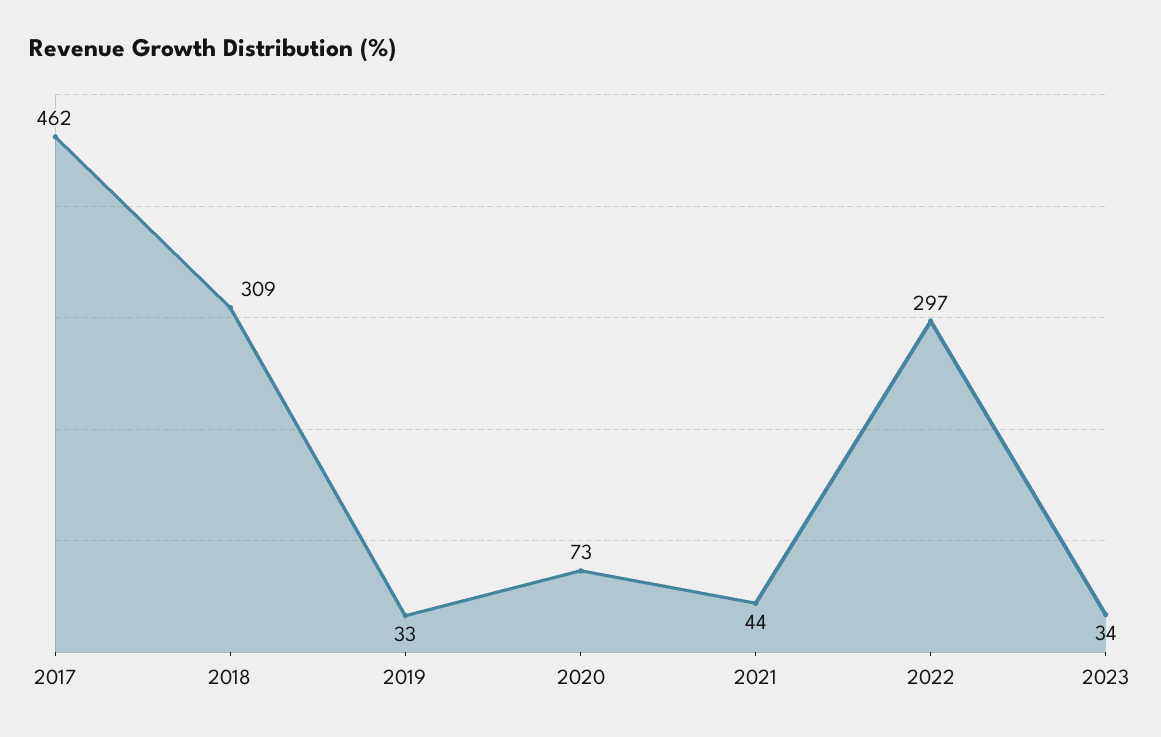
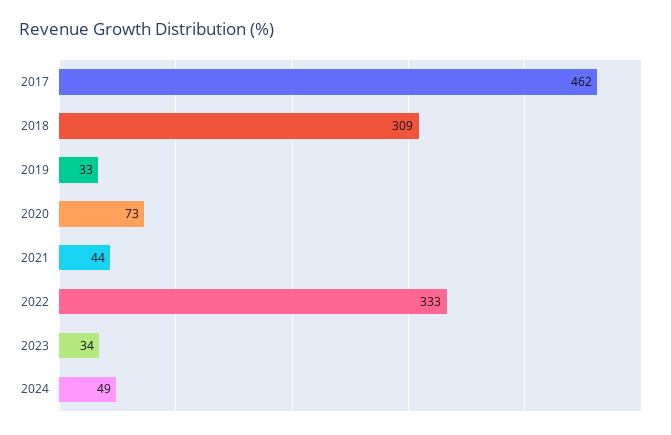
2022: 297 -> 333
2024: none -> 49

